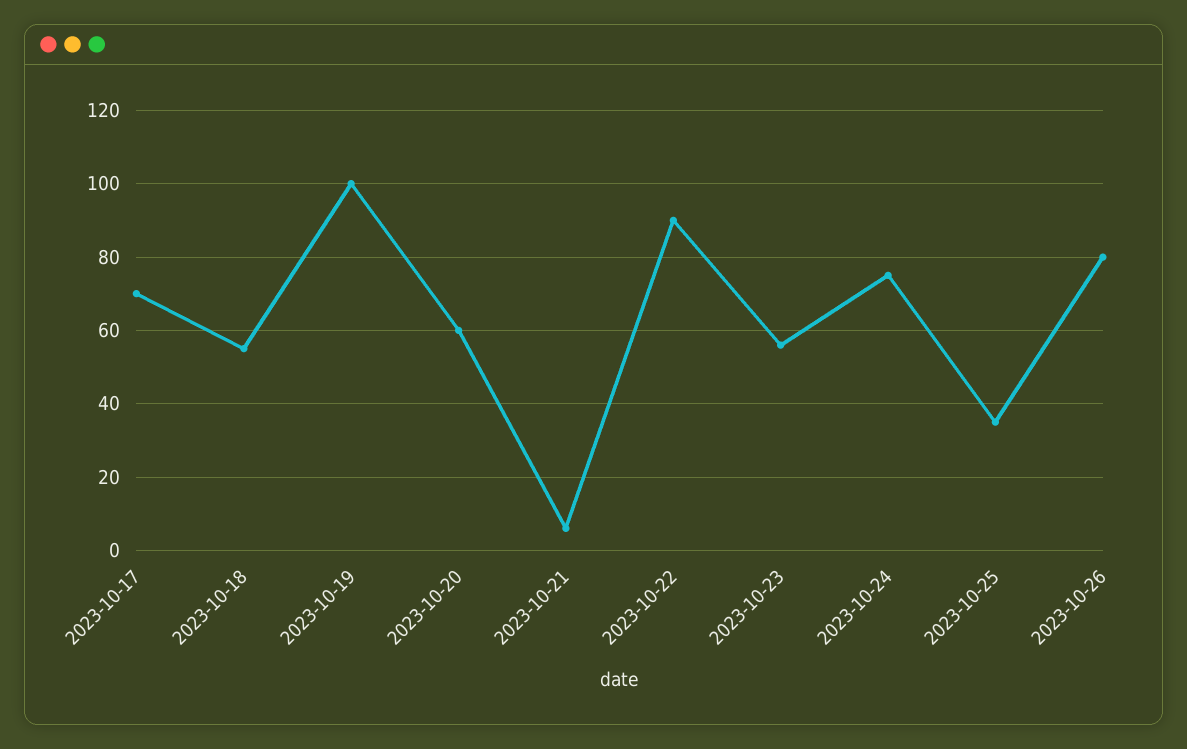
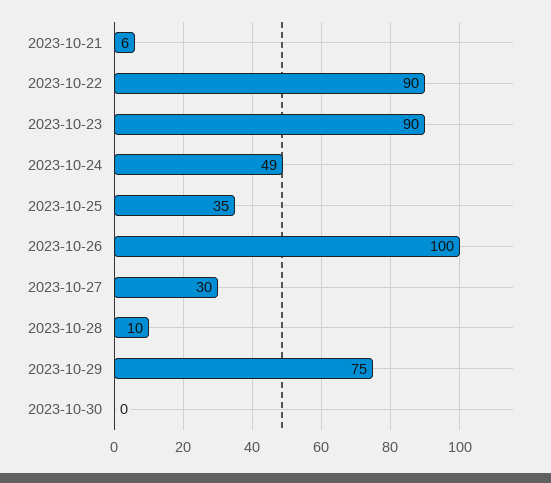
2023-10-17: 70 -> none
2023-10-18: 55 -> none
2023-10-19: 100 -> none
2023-10-20: 60 -> none
2023-10-23: 55 -> 90
2023-10-24: 75 -> 49
2023-10-26: 80 -> 100
2023-10-27: none -> 30
2023-10-28: none -> 10
2023-10-29: none -> 75
2023-10-30: none -> 0

